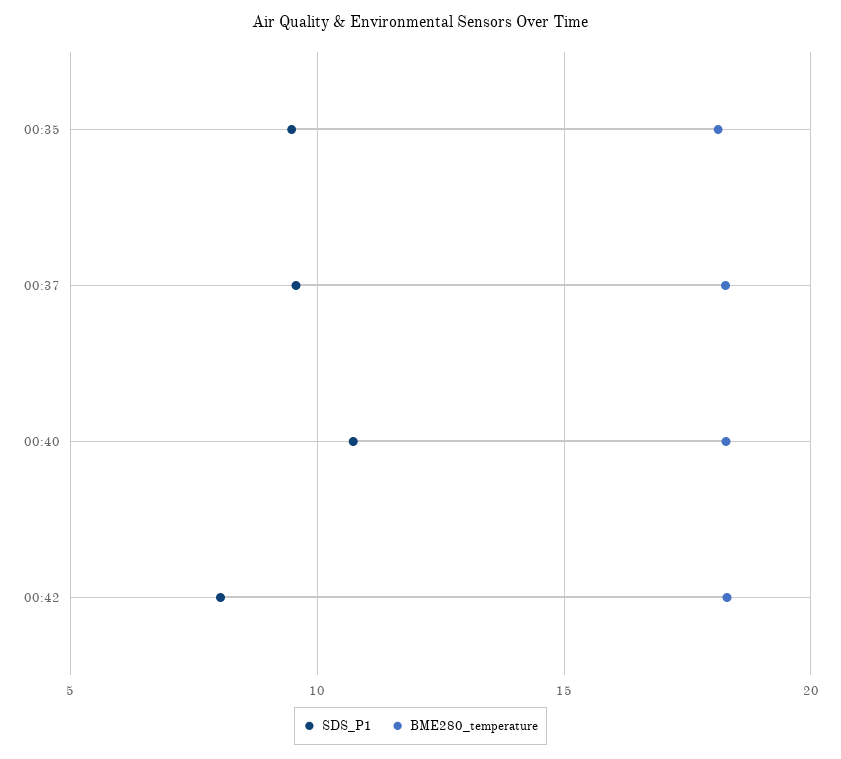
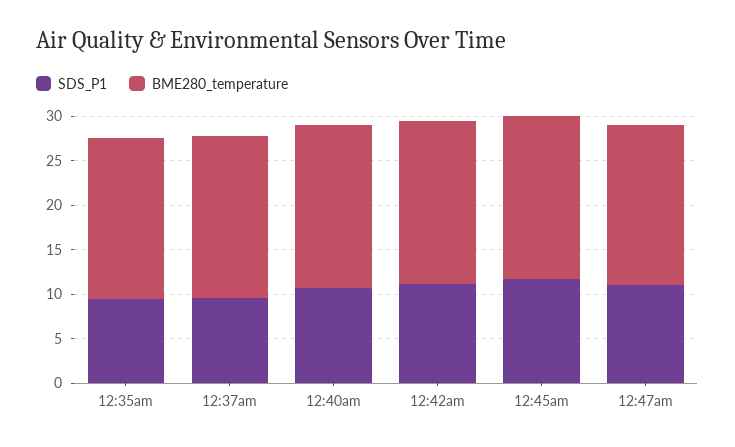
SDS_P1, 00:42: 8 -> 11
SDS_P1, 12:45am: none -> 12
BME280_temperature, 12:45am: none -> 18
SDS_P1, 12:47am: none -> 11
BME280_temperature, 12:47am: none -> 18

